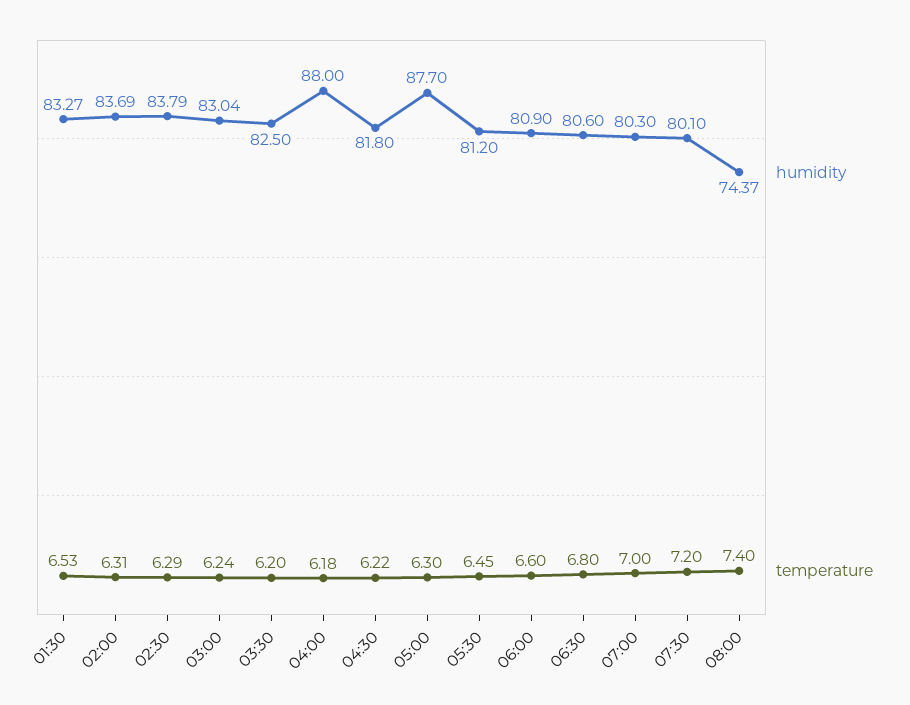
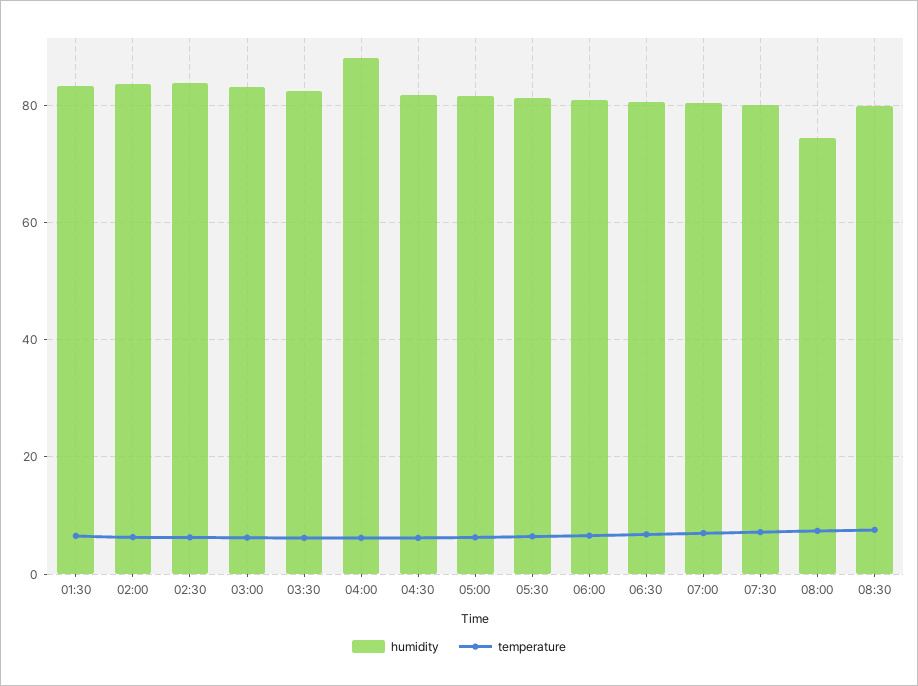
humidity, 05:00: 87.7 -> 82
humidity, 08:30: none -> 80
temperature, 08:30: none -> 8

